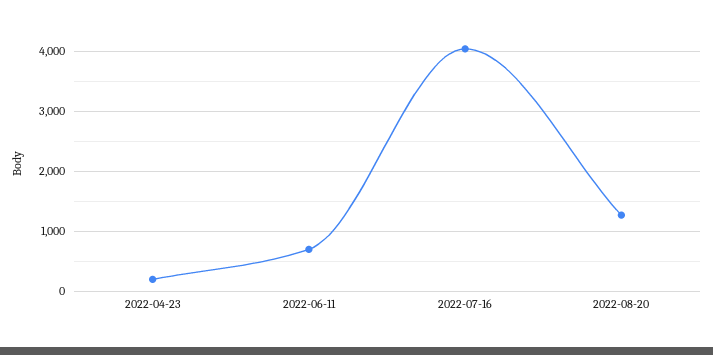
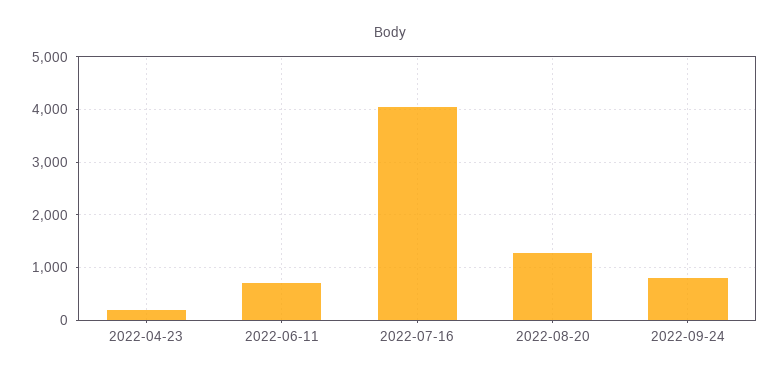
2022-09-24: none -> 800

